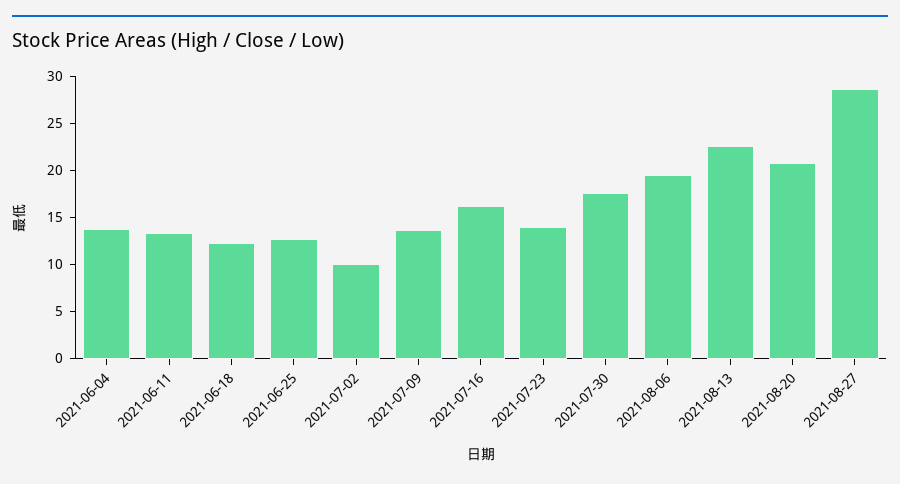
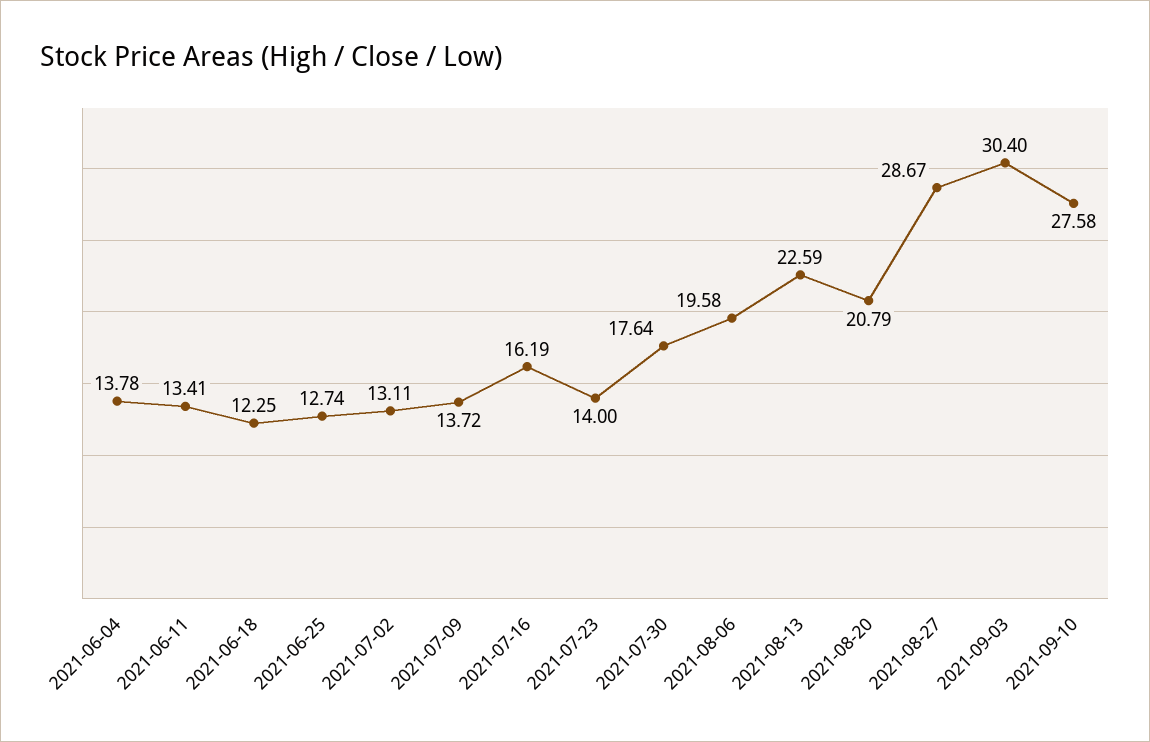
2021-07-02: 10 -> 13.11
2021-09-03: none -> 30.4
2021-09-10: none -> 27.58

